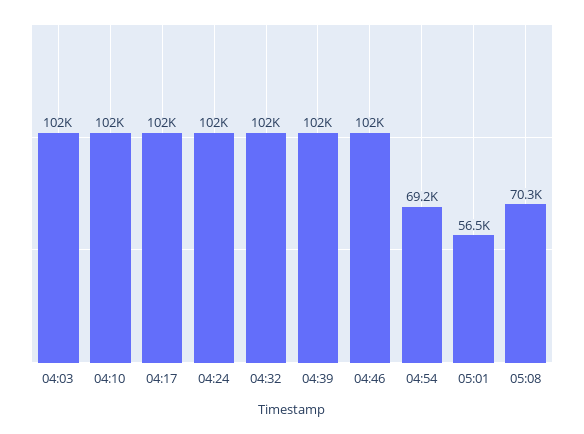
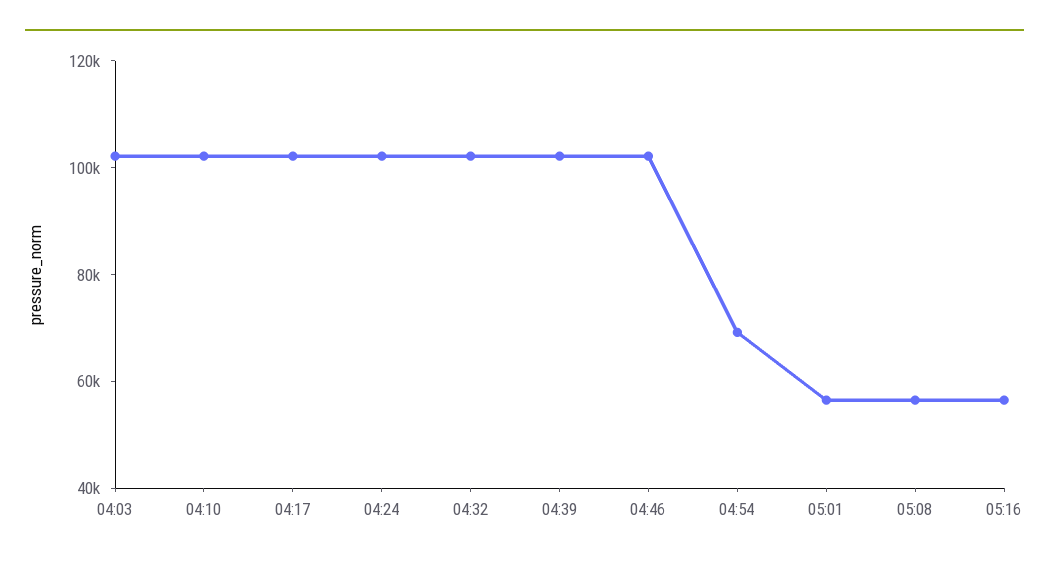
05:08: 70300 -> 55000
05:16: none -> 55000

